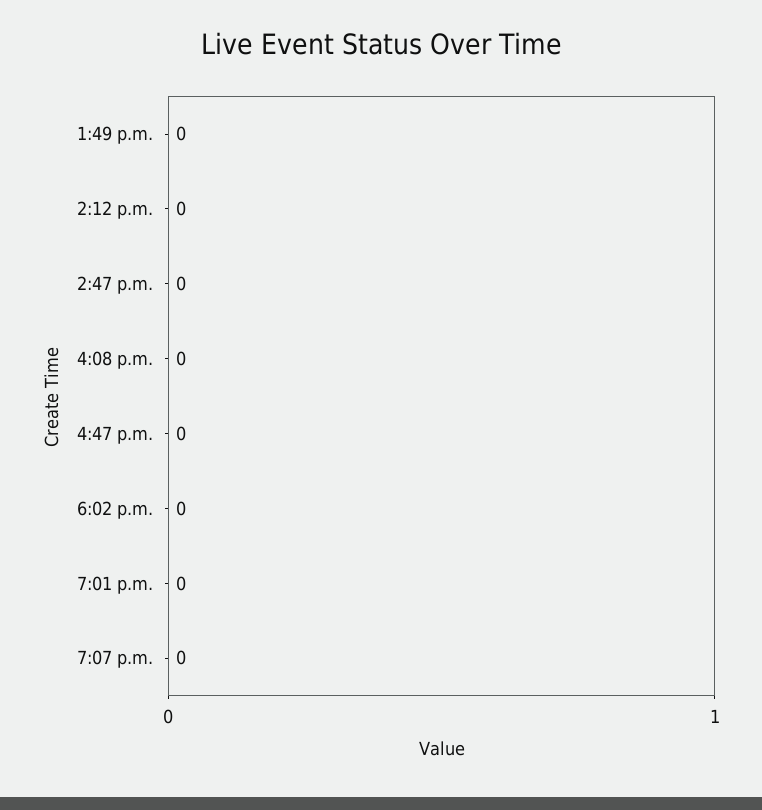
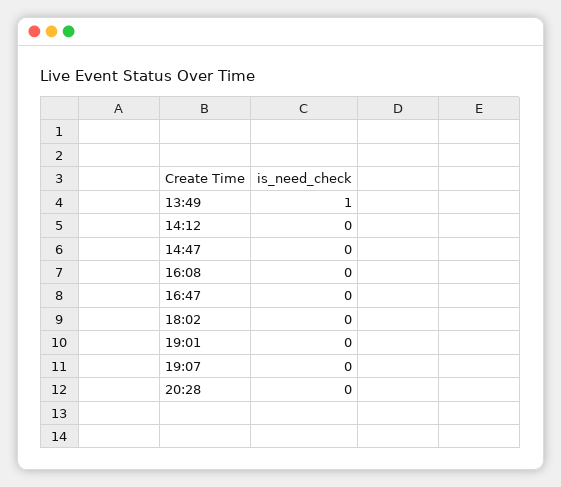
1:49 p.m.: 0 -> 1
20:28: none -> 0

